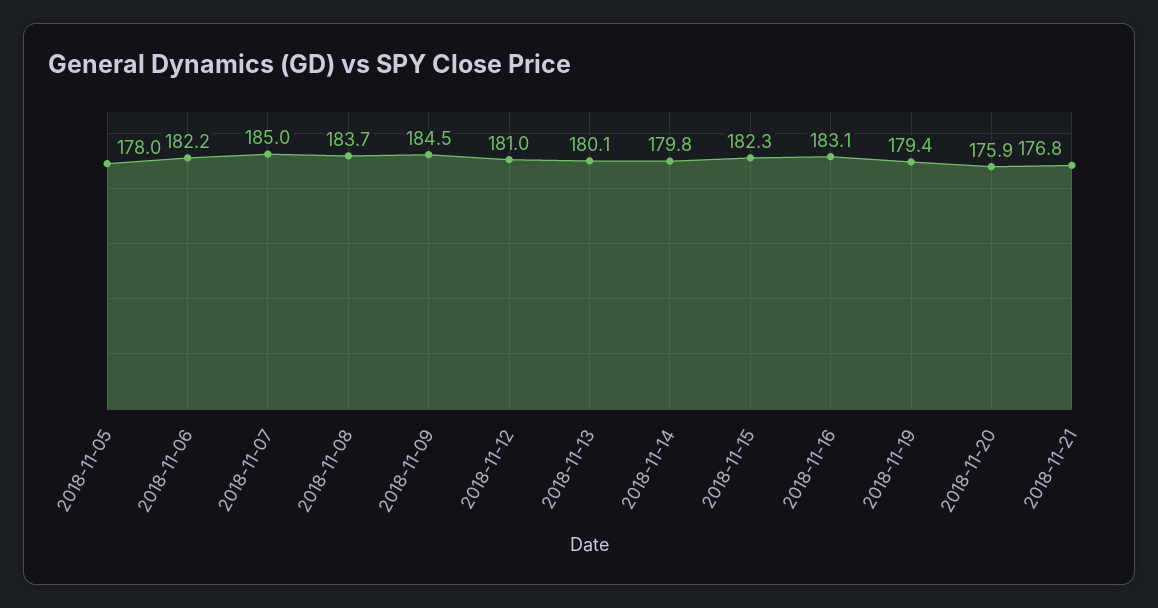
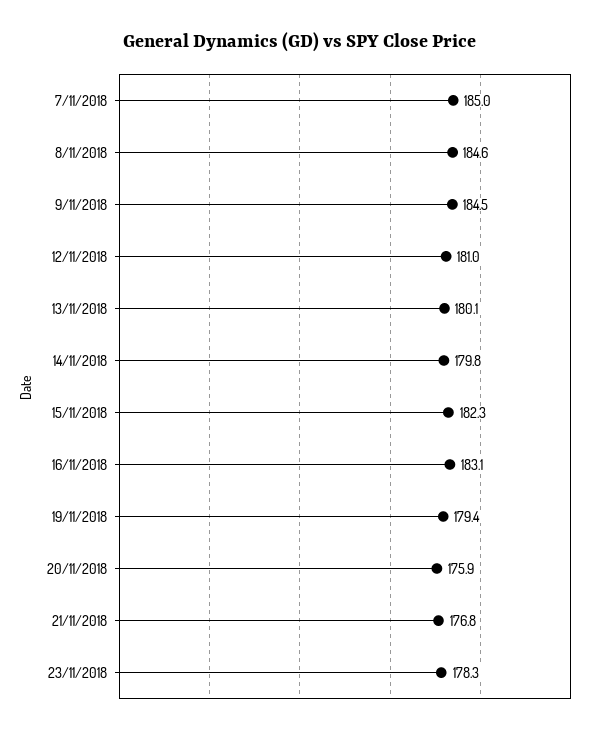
2018-11-05: 178 -> none
2018-11-06: 182.2 -> none
2018-11-08: 183.7 -> 184.6
23/11/2018: none -> 178.3

